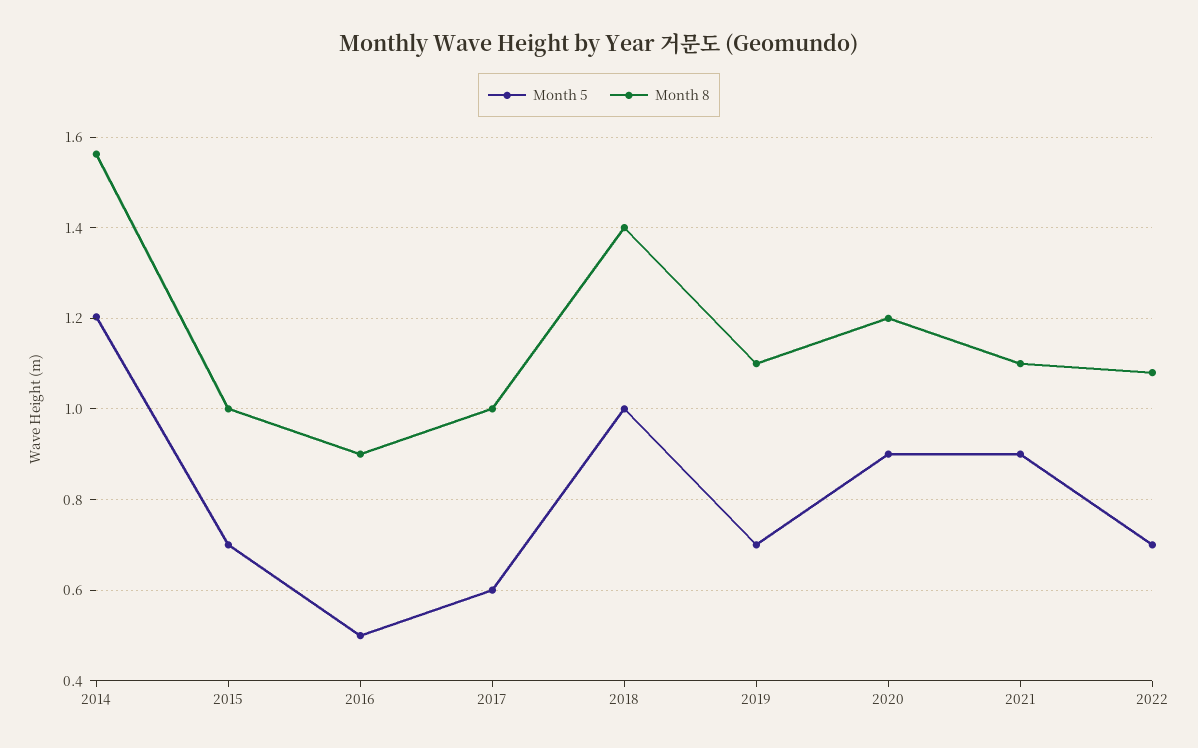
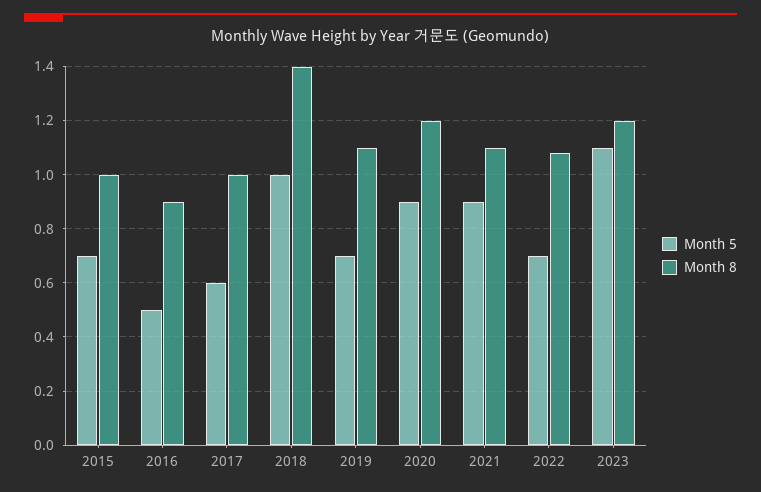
Month 5, 2014: 1.2 -> none
Month 8, 2014: 1.56 -> none
Month 5, 2023: none -> 1.1
Month 8, 2023: none -> 1.2

